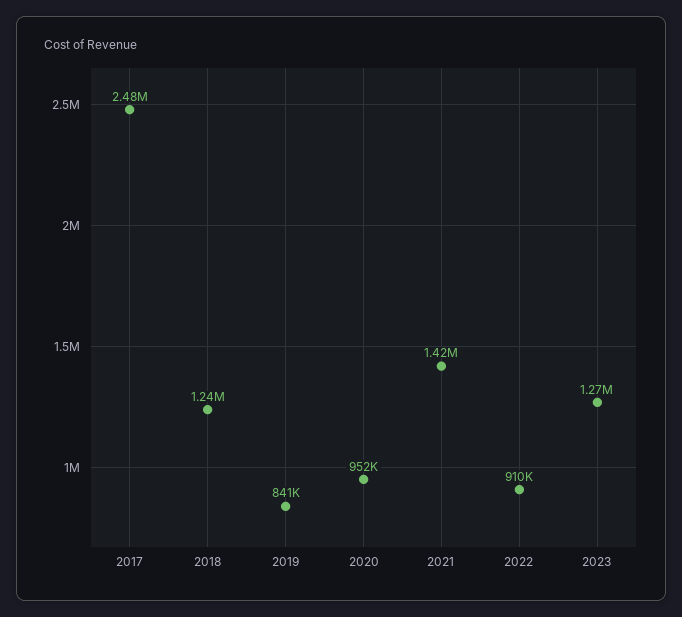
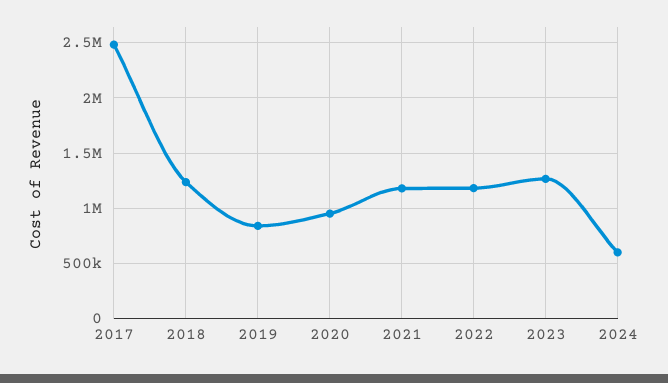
2021: 1420000 -> 1200000
2022: 910000 -> 1200000
2024: none -> 600000

